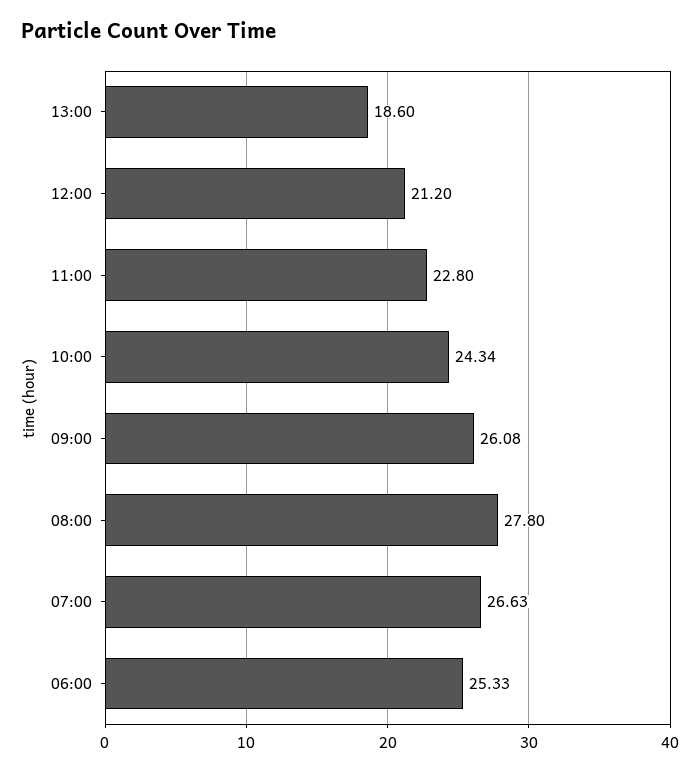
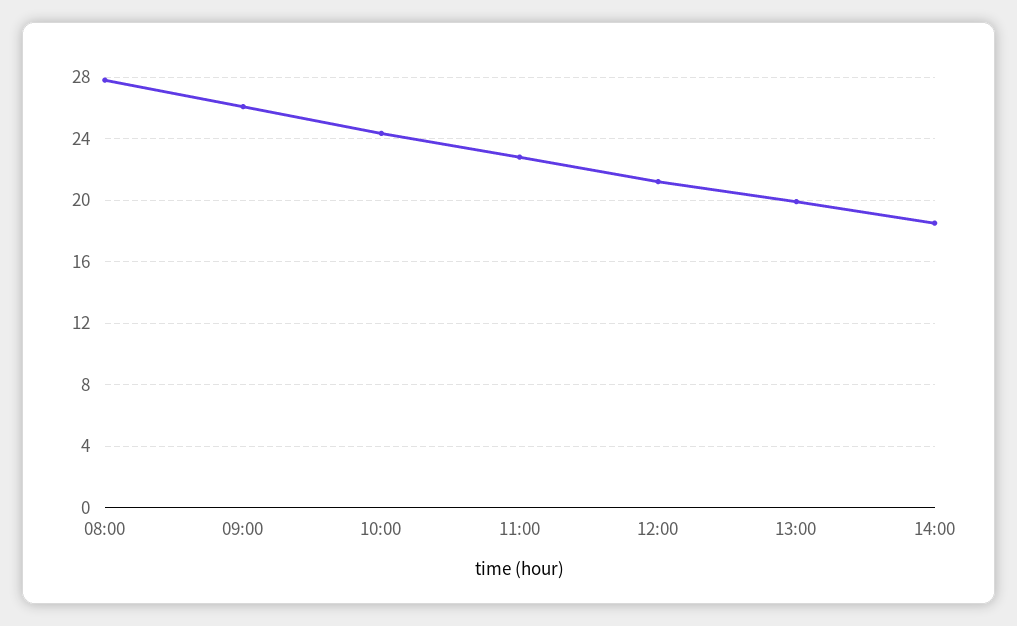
13:00: 18.6 -> 20
07:00: 26.63 -> none
06:00: 25.33 -> none
14:00: none -> 18.5

